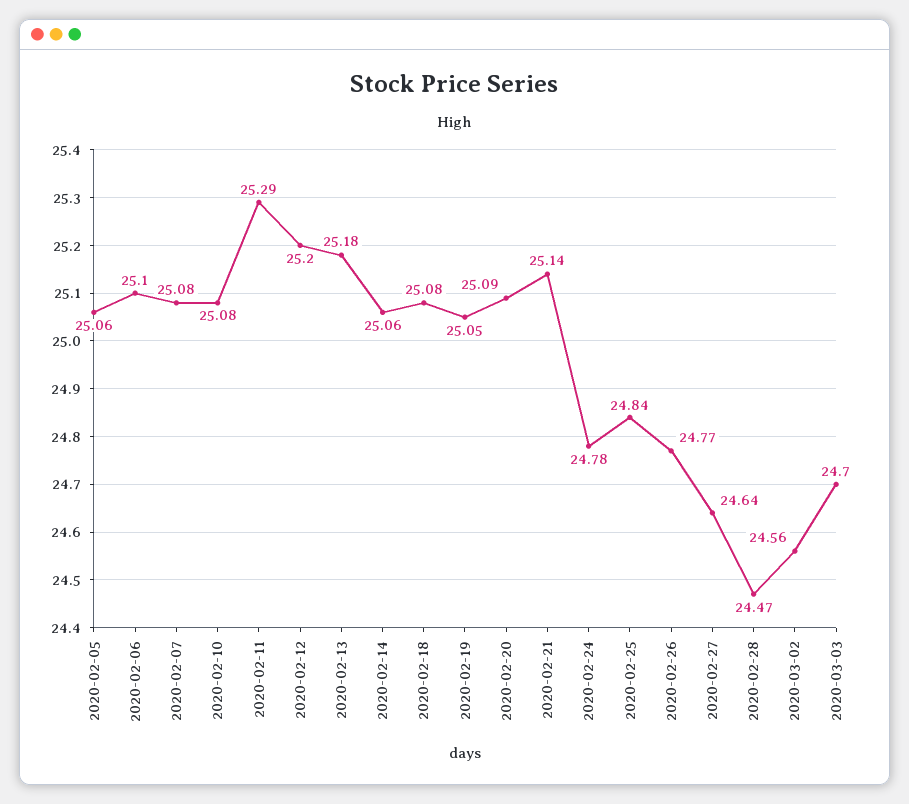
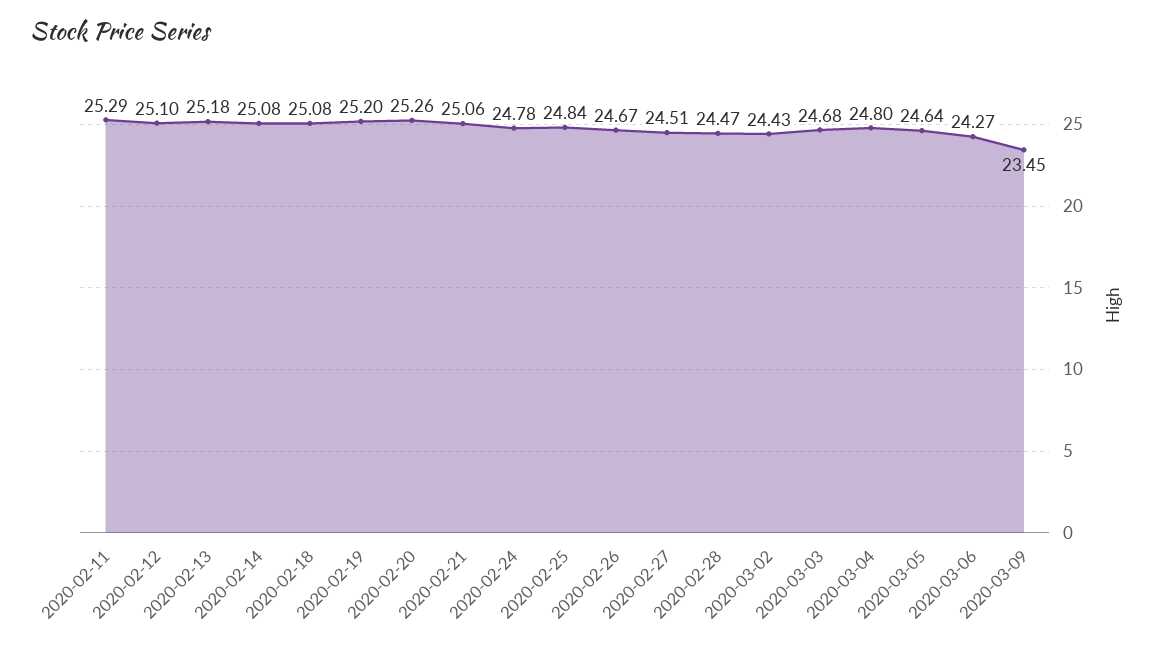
2020-02-05: 25.06 -> none
2020-02-06: 25.1 -> none
2020-02-07: 25.08 -> none
2020-02-10: 25.08 -> none
2020-02-12: 25.2 -> 25.1
2020-02-14: 25.06 -> 25.08
2020-02-19: 25.05 -> 25.2
2020-02-20: 25.09 -> 25.26
2020-02-21: 25.14 -> 25.06
2020-02-26: 24.77 -> 24.67
2020-02-27: 24.64 -> 24.51
2020-03-02: 24.56 -> 24.43
2020-03-03: 24.7 -> 24.68
2020-03-04: none -> 24.8
2020-03-05: none -> 24.64
2020-03-06: none -> 24.27
2020-03-09: none -> 23.45

